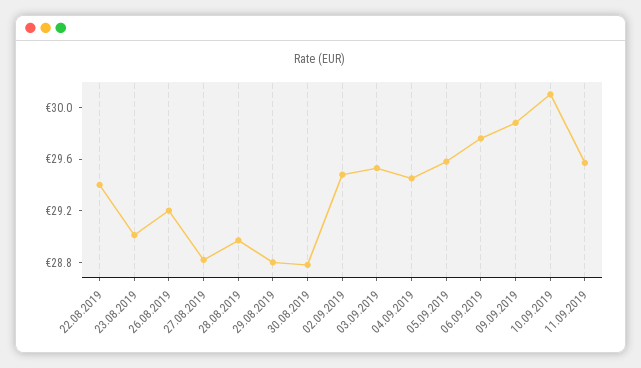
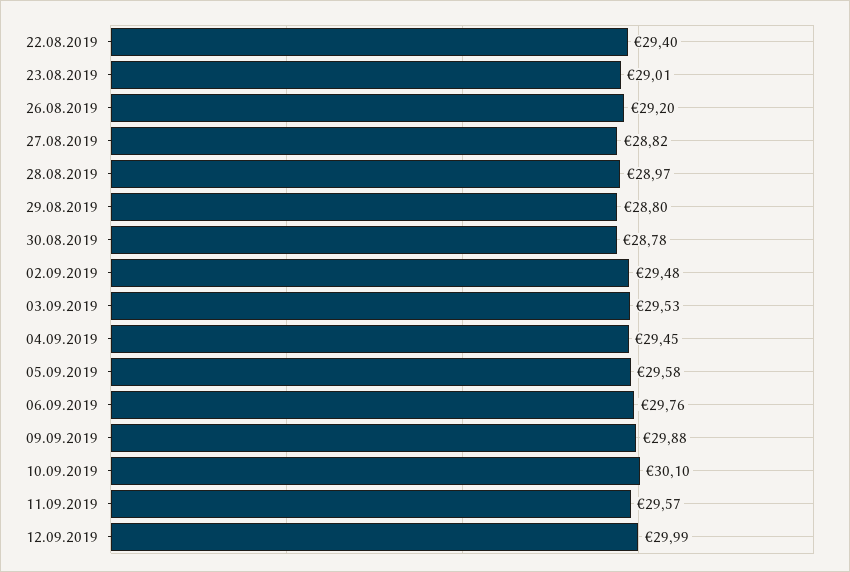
12.09.2019: none -> 29.99

